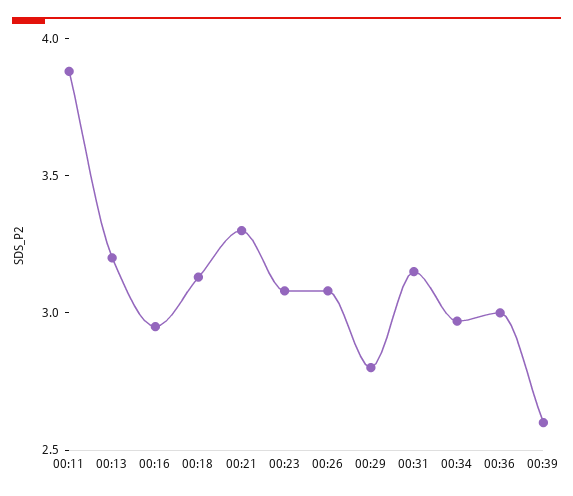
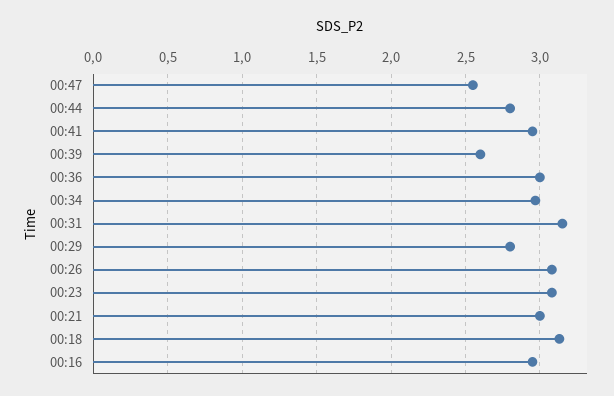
00:11: 3.9 -> none
00:13: 3.2 -> none
00:21: 3.3 -> 3
00:47: none -> 2.55
00:44: none -> 2.8
00:41: none -> 2.95

